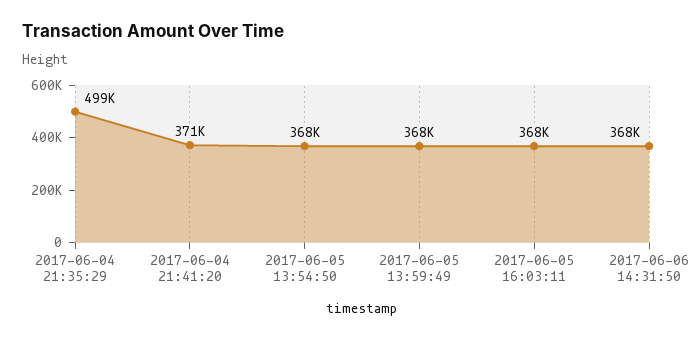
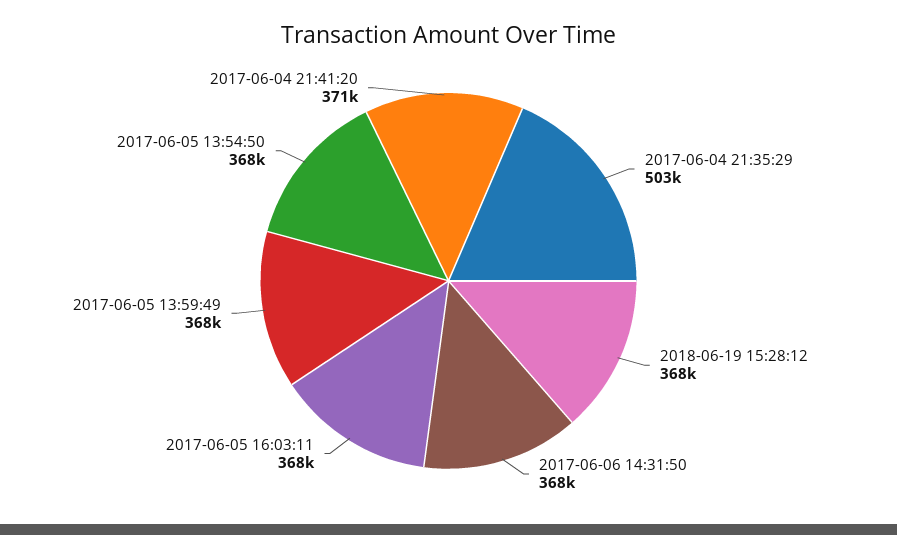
2017-06-04 21:35:29: 499000 -> 503000
2018-06-19 15:28:12: none -> 368000

